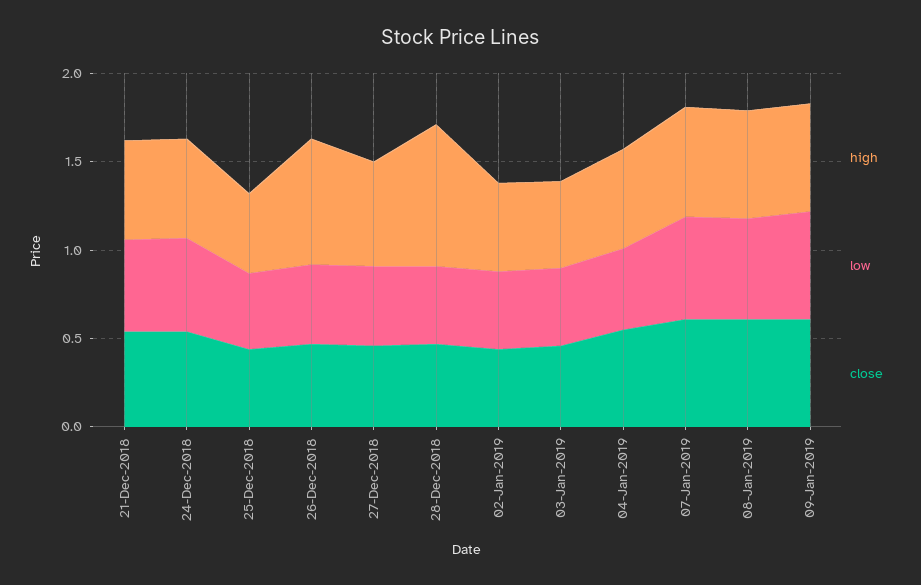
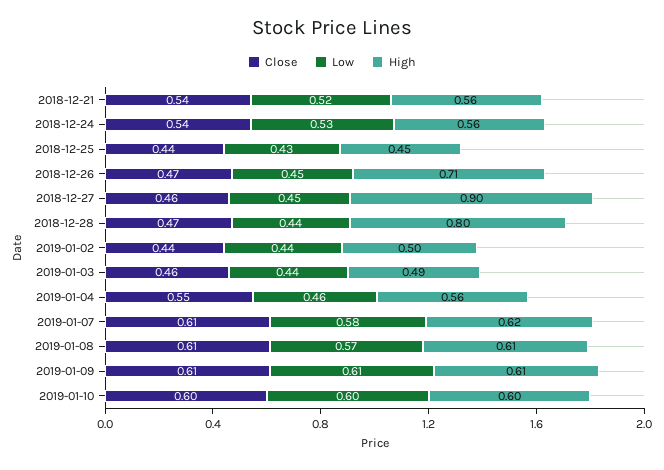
high, 27-Dec-2018: 0.6 -> 0.9
close, 2019-01-10: none -> 0.6
low, 2019-01-10: none -> 0.6
high, 2019-01-10: none -> 0.6

